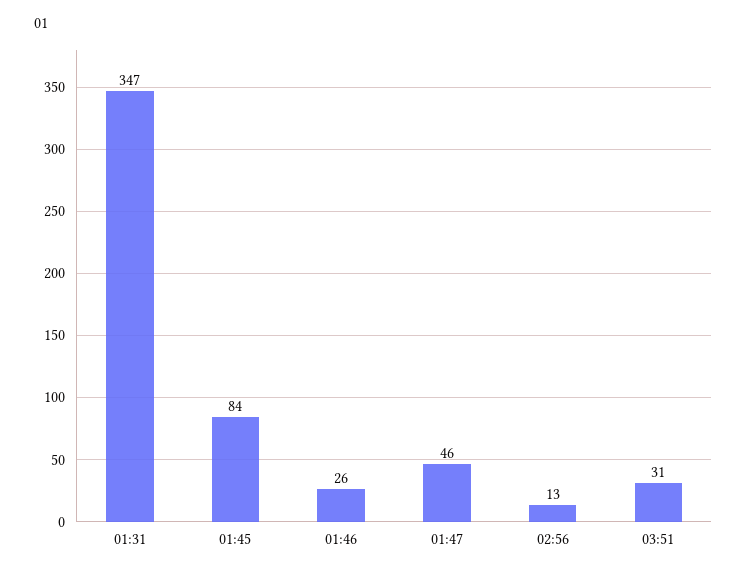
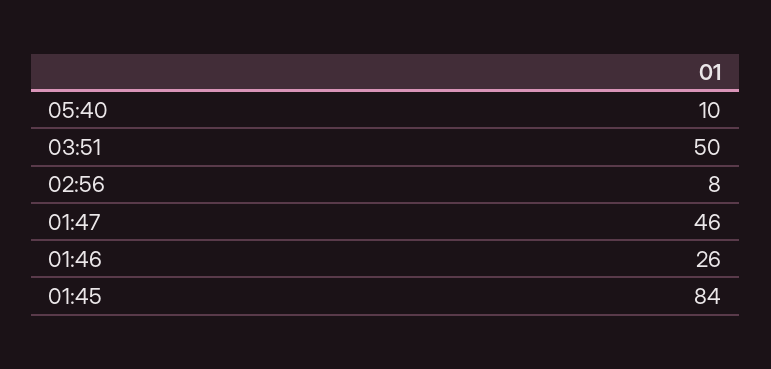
01:31: 347 -> none
02:56: 13 -> 8
03:51: 31 -> 50
05:40: none -> 10

